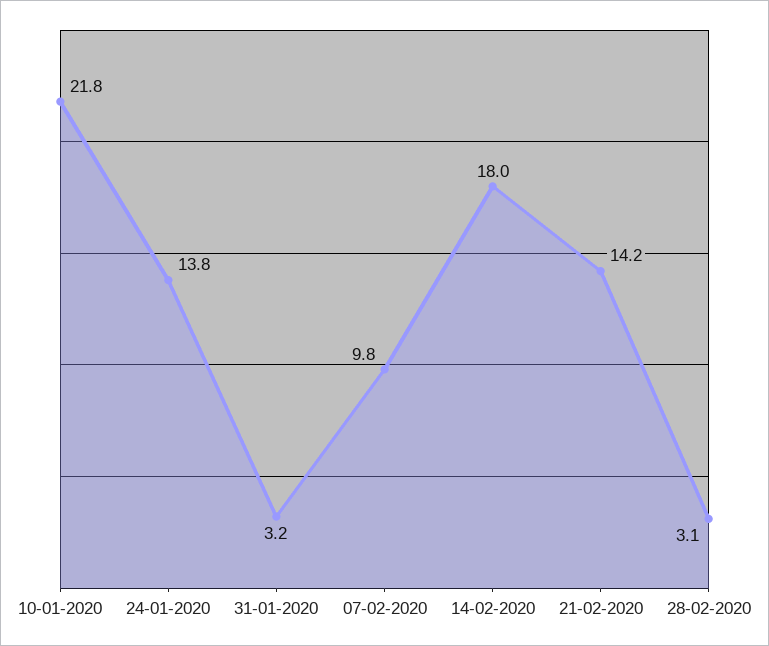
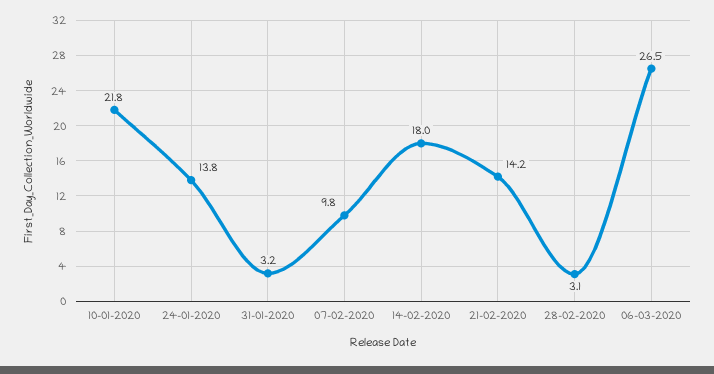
06-03-2020: none -> 26.5

